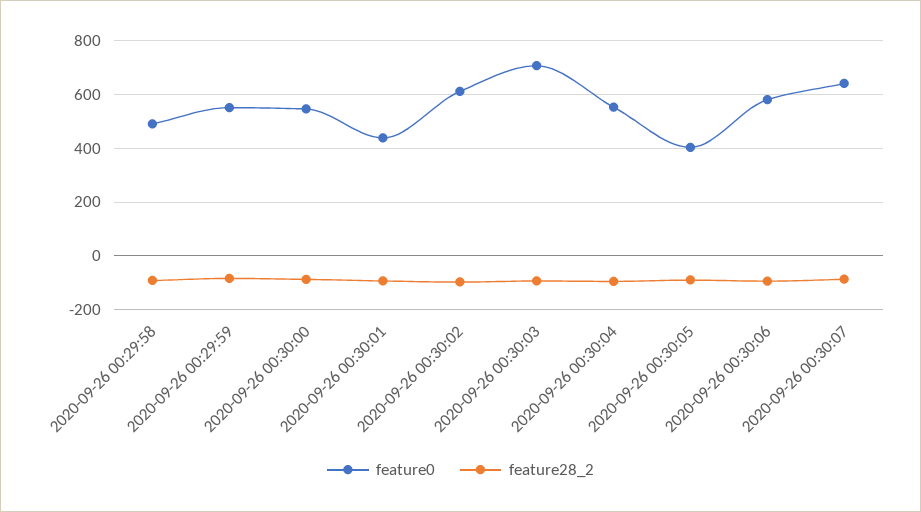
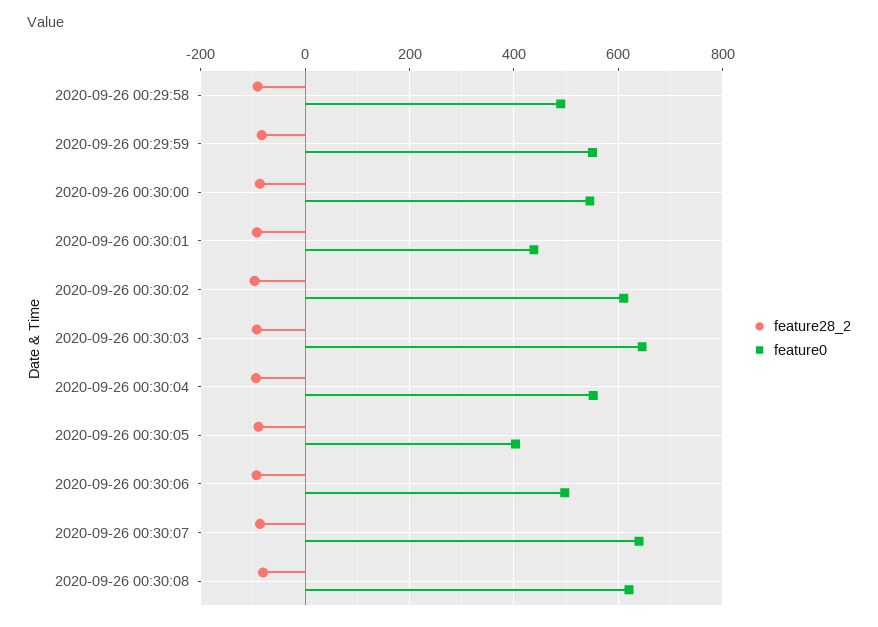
feature0, 2020-09-26 00:30:03: 700 -> 640
feature0, 2020-09-26 00:30:06: 575 -> 500
feature28_2, 2020-09-26 00:30:08: none -> -80
feature0, 2020-09-26 00:30:08: none -> 620

